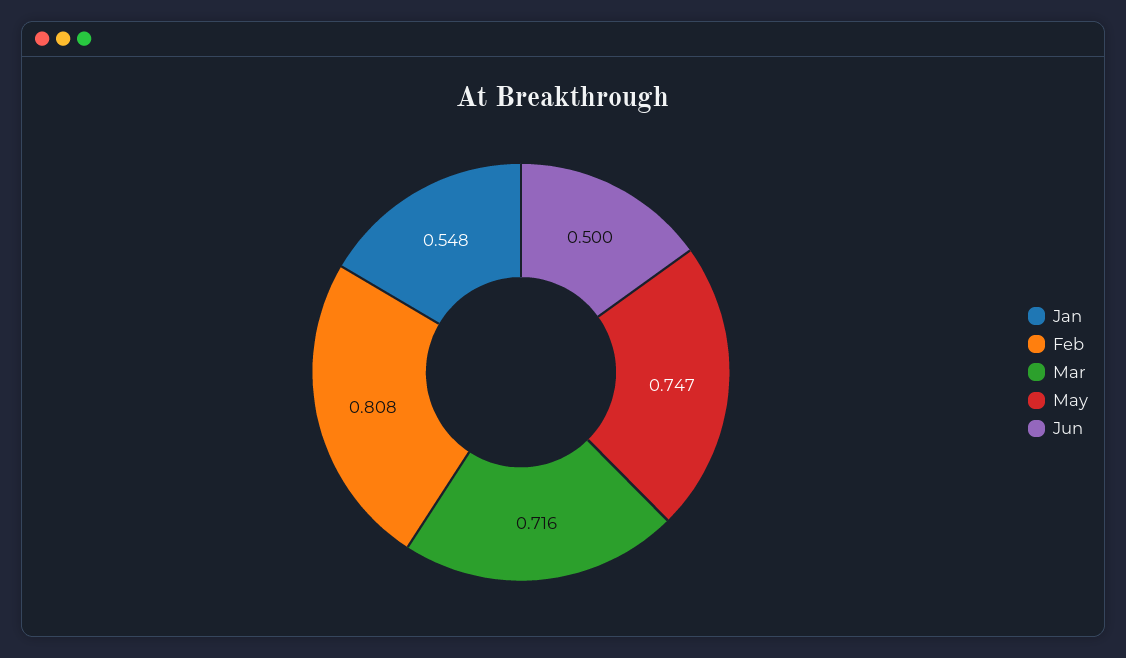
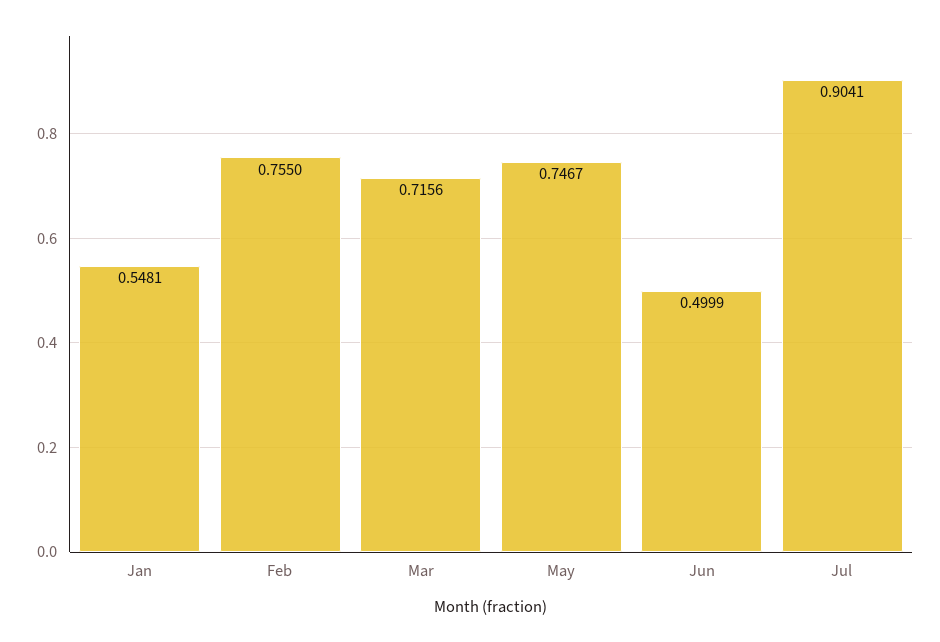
Feb: 0.808 -> 0.755
Jul: none -> 0.9041

